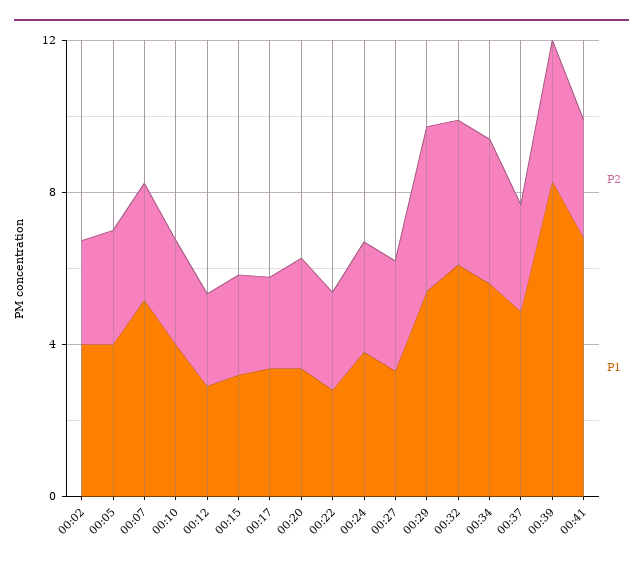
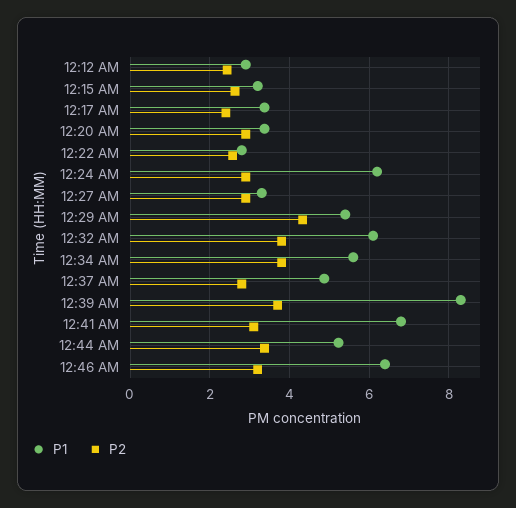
P2, 00:02: 3 -> none
P1, 00:02: 4 -> none
P2, 00:05: 3 -> none
P1, 00:05: 4 -> none
P2, 00:07: 3 -> none
P1, 00:07: 5 -> none
P2, 00:10: 3 -> none
P1, 00:10: 4 -> none
P1, 00:24: 4 -> 6.2
P1, 12:44 AM: none -> 5.2
P2, 12:44 AM: none -> 3.4
P1, 12:46 AM: none -> 6.4
P2, 12:46 AM: none -> 3.2

